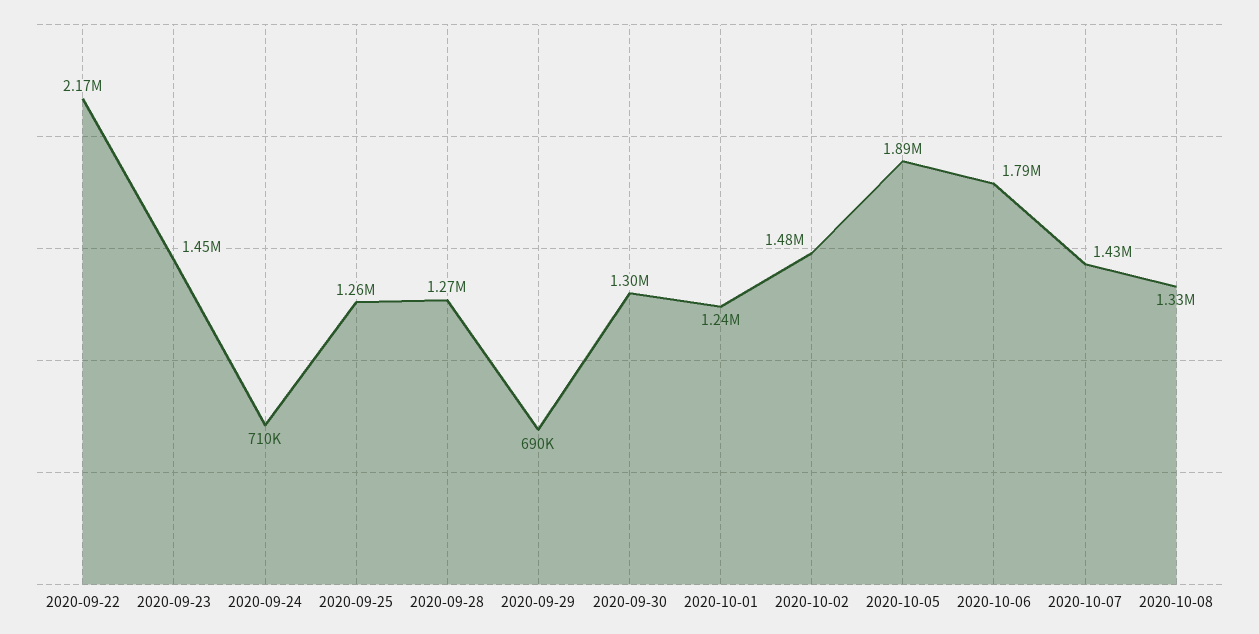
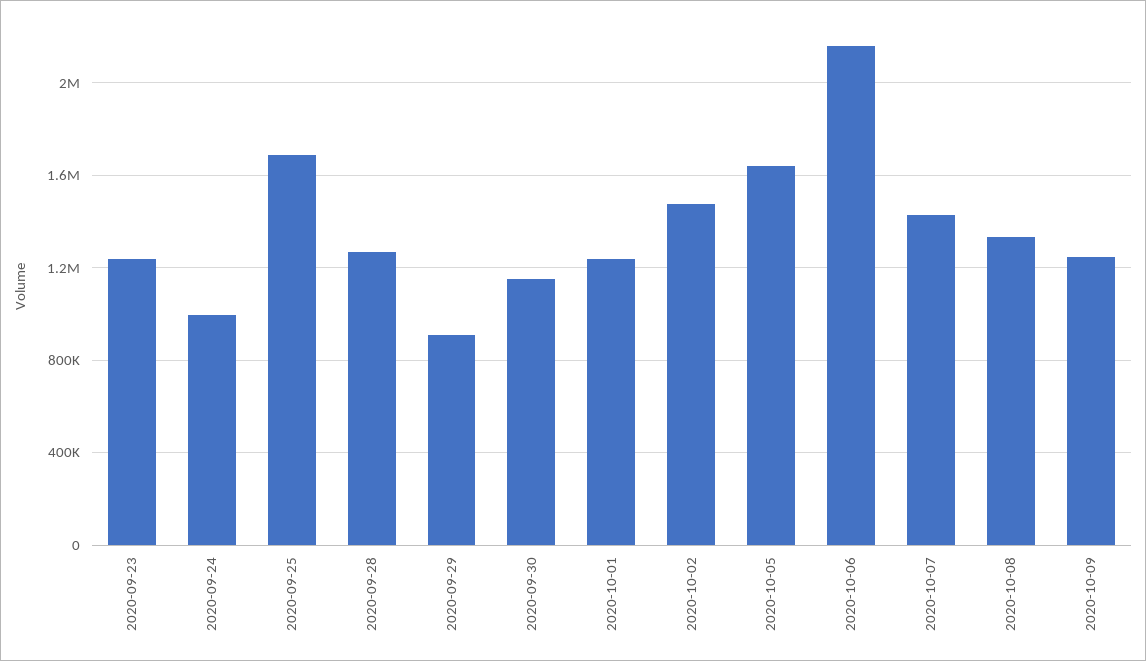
2020-09-22: 2170000 -> none
2020-09-23: 1450000 -> 1250000
2020-09-24: 710000 -> 1000000
2020-09-25: 1260000 -> 1700000
2020-09-29: 690000 -> 900000
2020-09-30: 1300000 -> 1150000
2020-10-05: 1890000 -> 1650000
2020-10-06: 1790000 -> 2150000
2020-10-09: none -> 1250000

